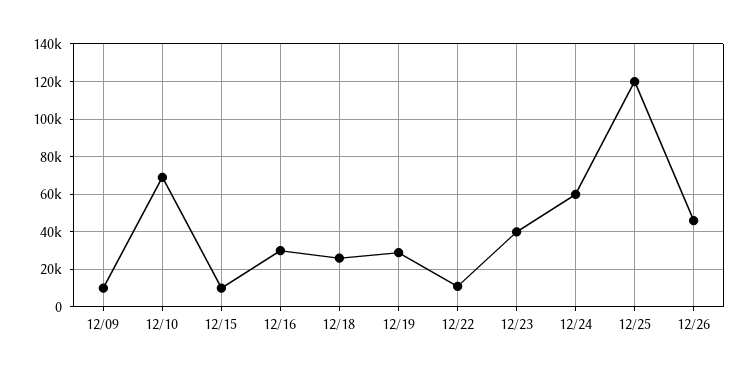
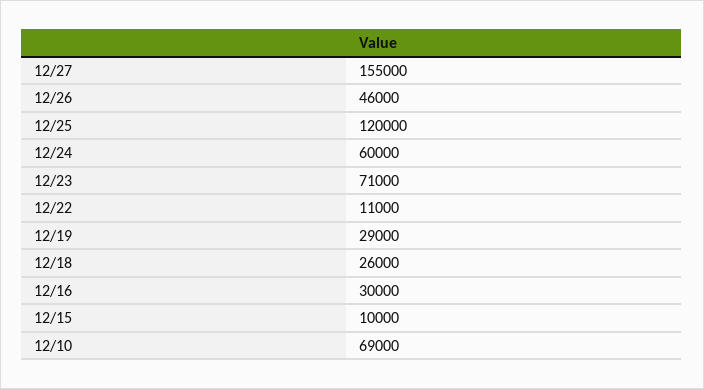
12/09: 10000 -> none
12/23: 40000 -> 71000
12/27: none -> 155000

